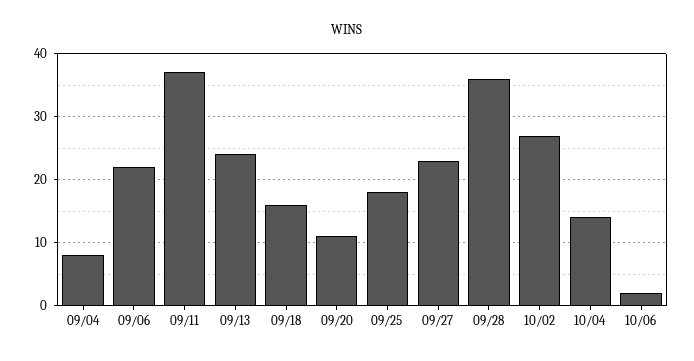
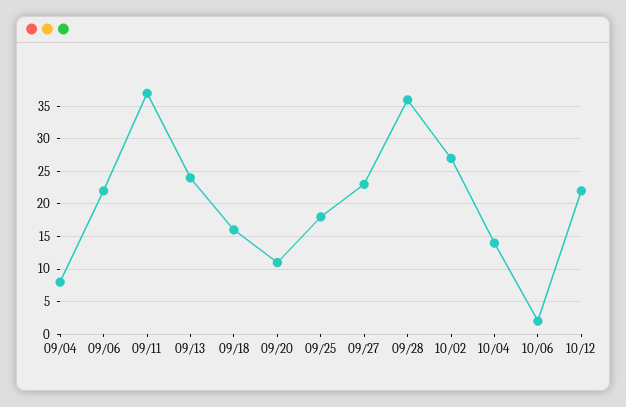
10/12: none -> 22

